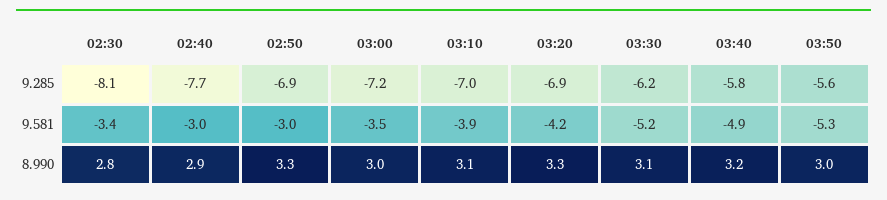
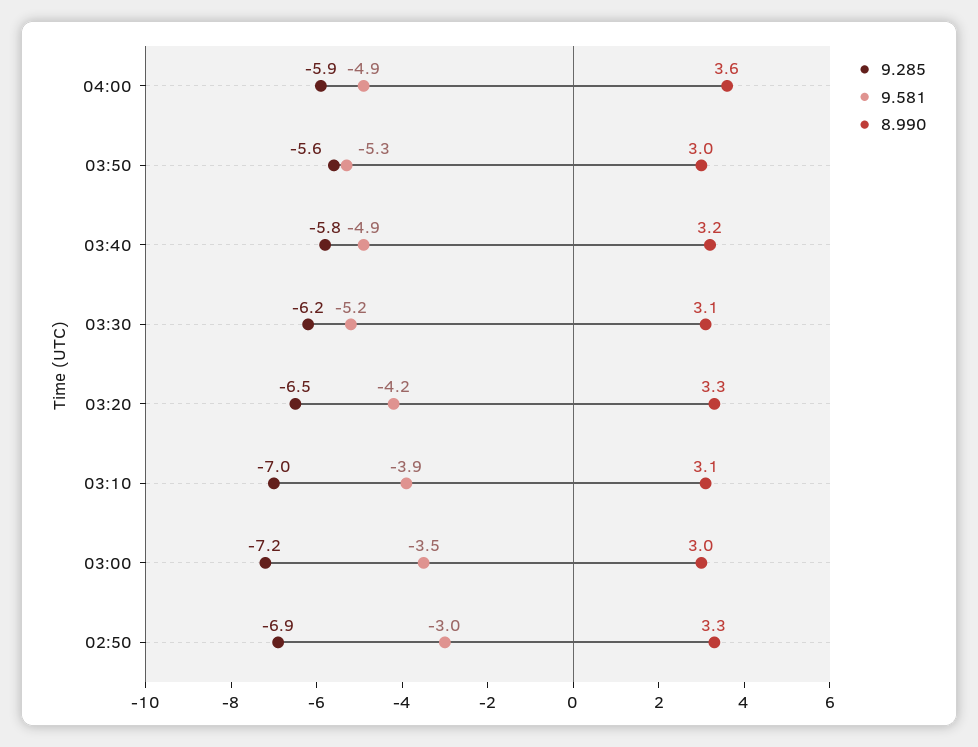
9.285, 02:30: -8.1 -> none
9.285, 02:40: -7.7 -> none
9.285, 03:20: -6.9 -> -6.5
9.581, 02:30: -3.4 -> none
9.581, 02:40: -3 -> none
8.990, 02:30: 2.8 -> none
8.990, 02:40: 2.9 -> none
9.285, 04:00: none -> -5.9
9.581, 04:00: none -> -4.9
8.990, 04:00: none -> 3.6

